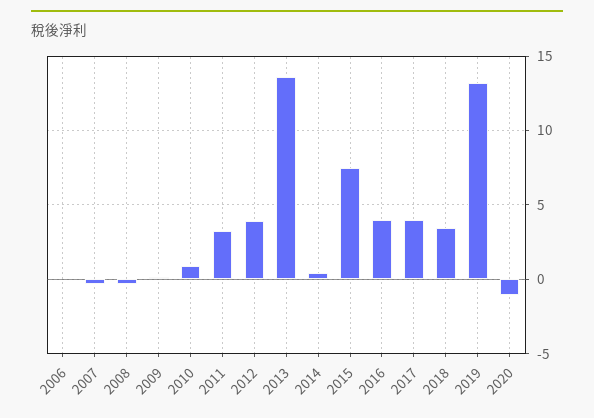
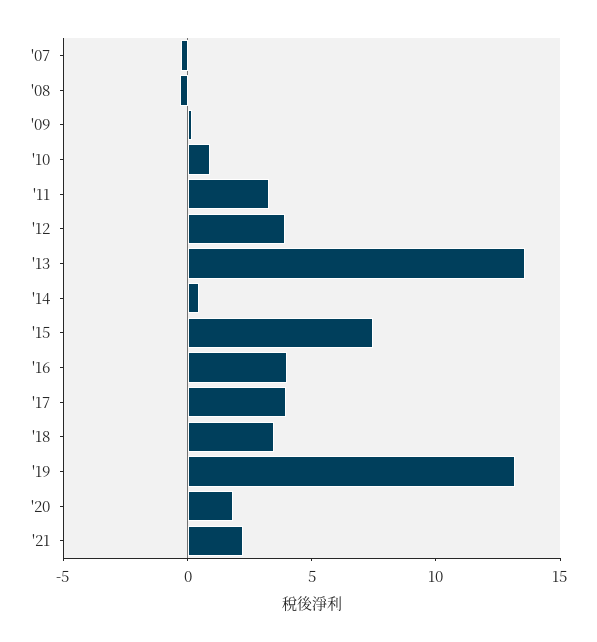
2006: 0 -> none
2020: -1 -> 2
'21: none -> 2

